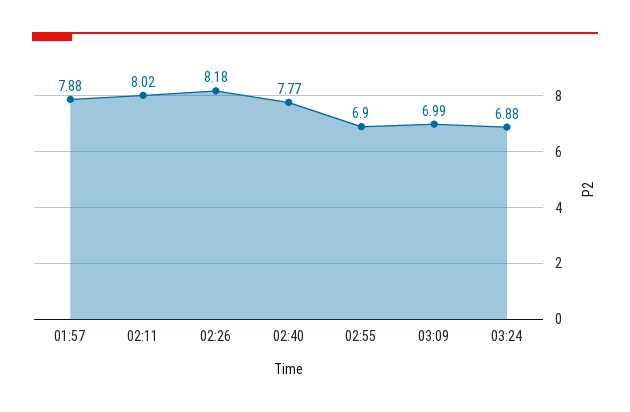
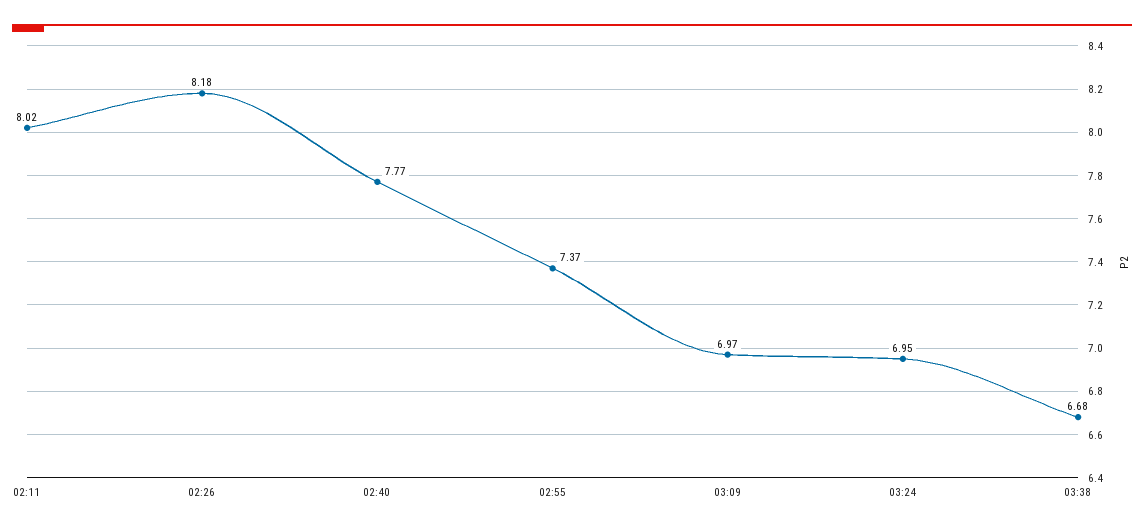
01:57: 7.88 -> none
02:55: 6.9 -> 7.37
03:09: 6.99 -> 6.97
03:24: 6.88 -> 6.95
03:38: none -> 6.68

